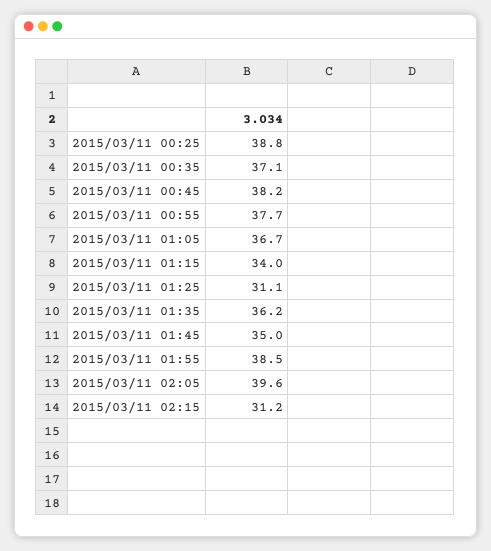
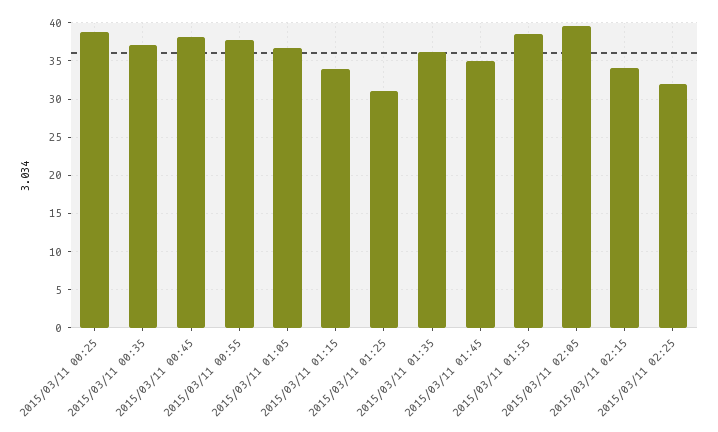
2015/03/11 02:15: 31.2 -> 34
2015/03/11 02:25: none -> 32

